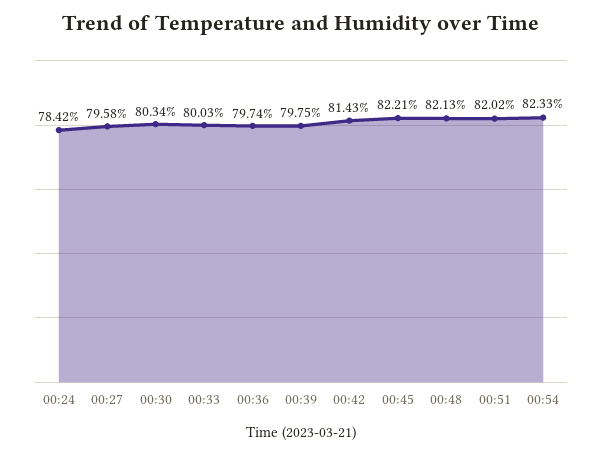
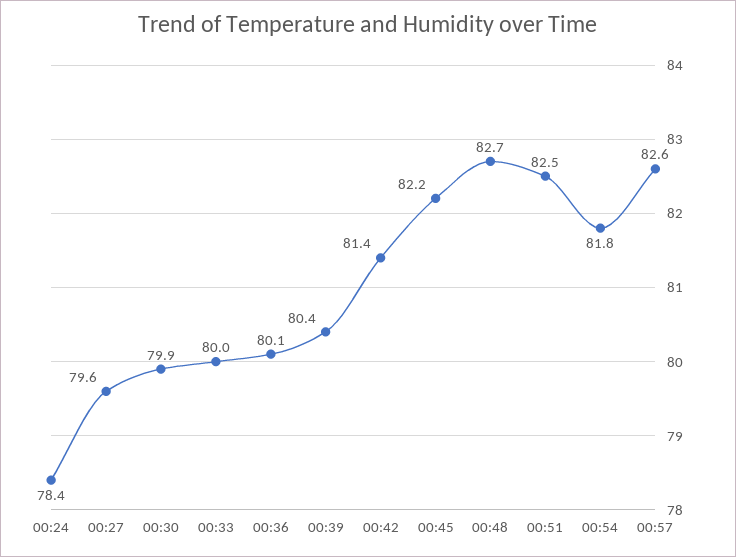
00:30: 80.34 -> 79.9
00:36: 79.74 -> 80.1
00:39: 79.75 -> 80.4
00:48: 82.13 -> 82.7
00:51: 82.02 -> 82.5
00:54: 82.33 -> 81.8
00:57: none -> 82.6

